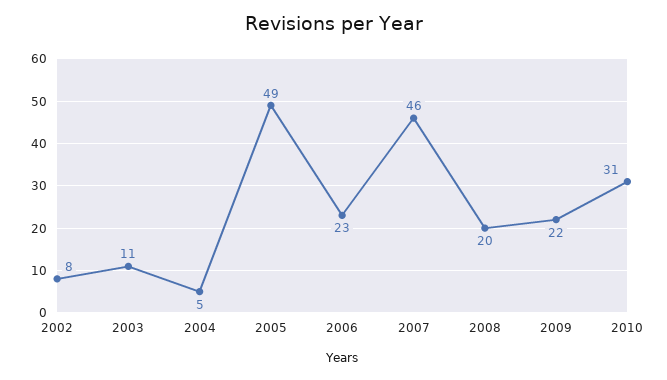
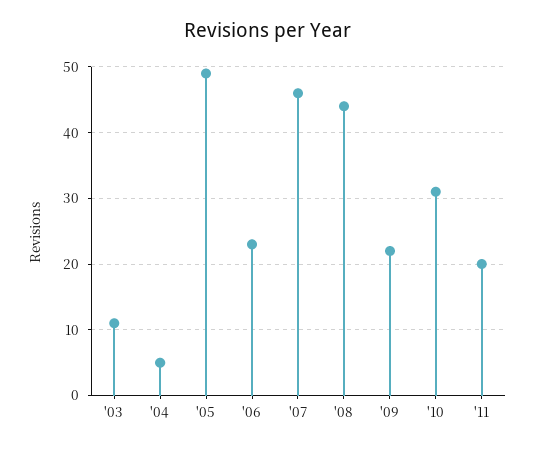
2002: 8 -> none
2008: 20 -> 44
'11: none -> 20

